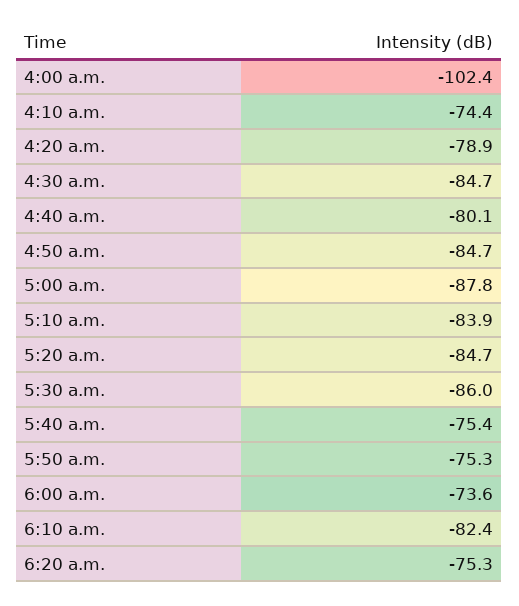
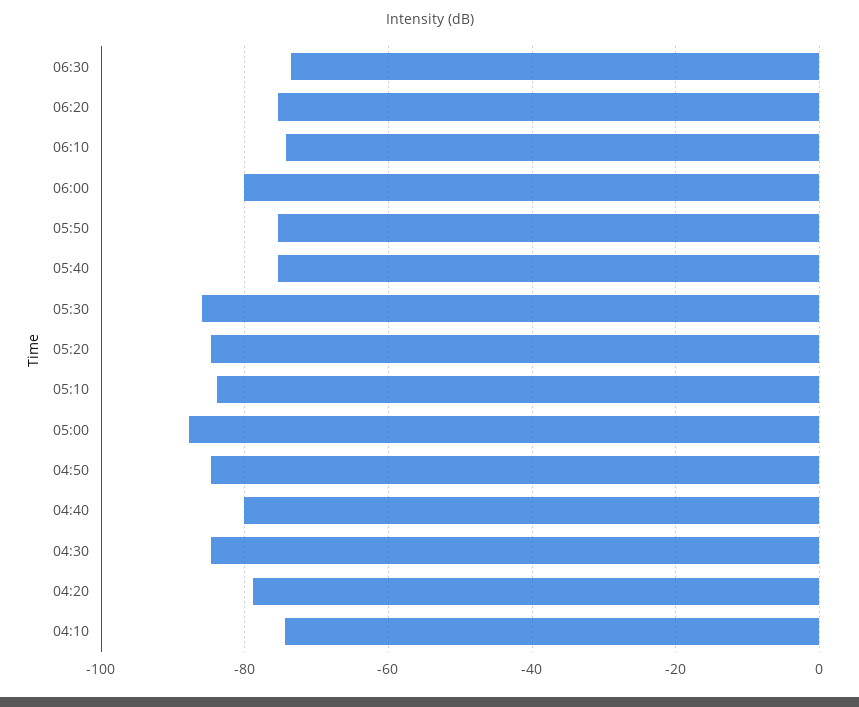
4:00 a.m.: -102.4 -> none
6:00 a.m.: -73.6 -> -80
6:10 a.m.: -82.4 -> -74
06:30: none -> -74

